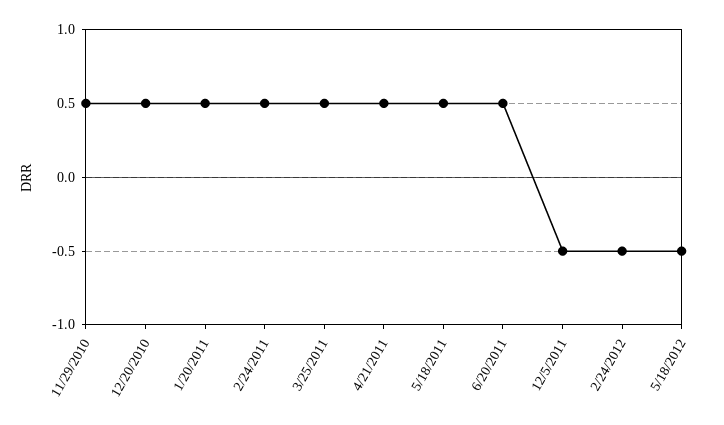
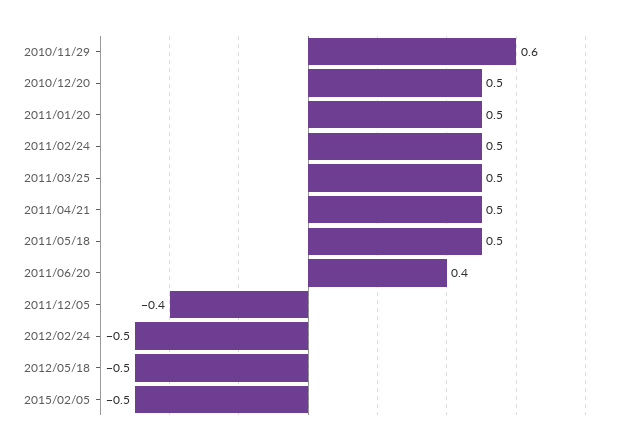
11/29/2010: 0.5 -> 0.6
6/20/2011: 0.5 -> 0.4
12/5/2011: -0.5 -> -0.4
2015/02/05: none -> -0.5

